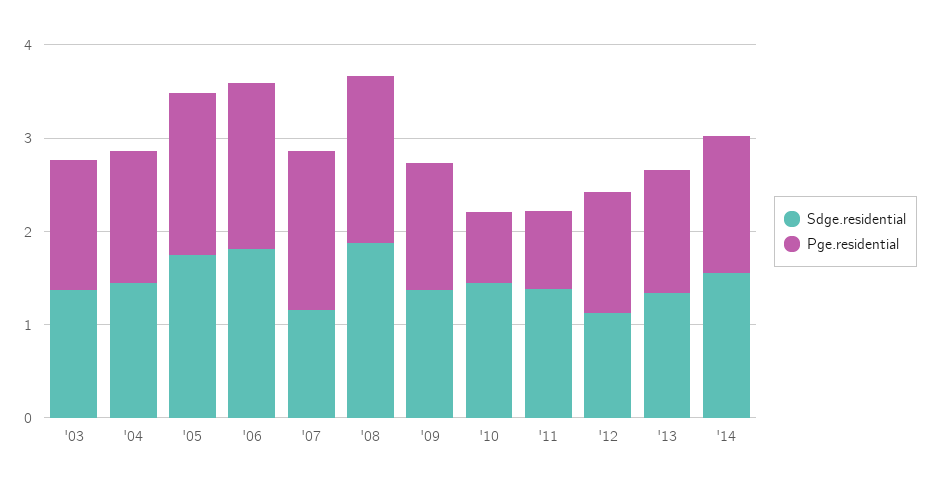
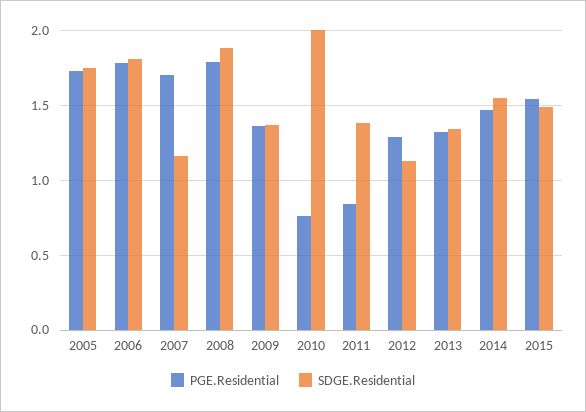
Sdge.residential, '03: 1.4 -> none
Pge.residential, '03: 1.4 -> none
Sdge.residential, '04: 1.4 -> none
Pge.residential, '04: 1.4 -> none
Sdge.residential, '10: 1.4 -> 2
Pge.residential, 2015: none -> 1.55
Sdge.residential, 2015: none -> 1.5

